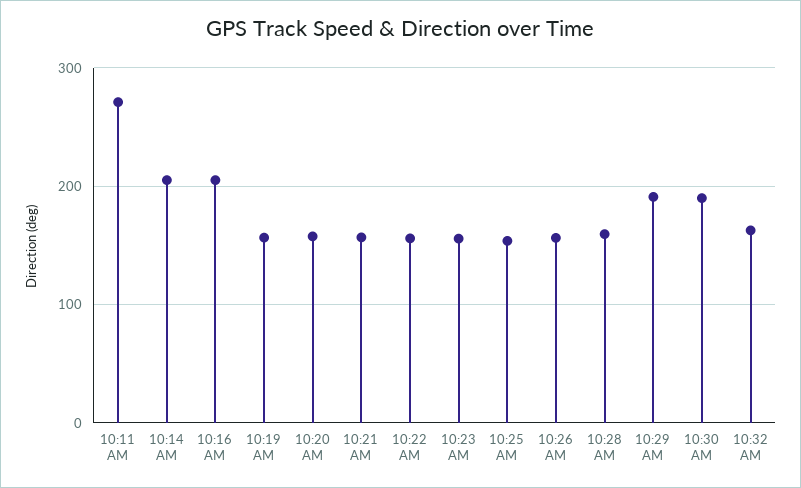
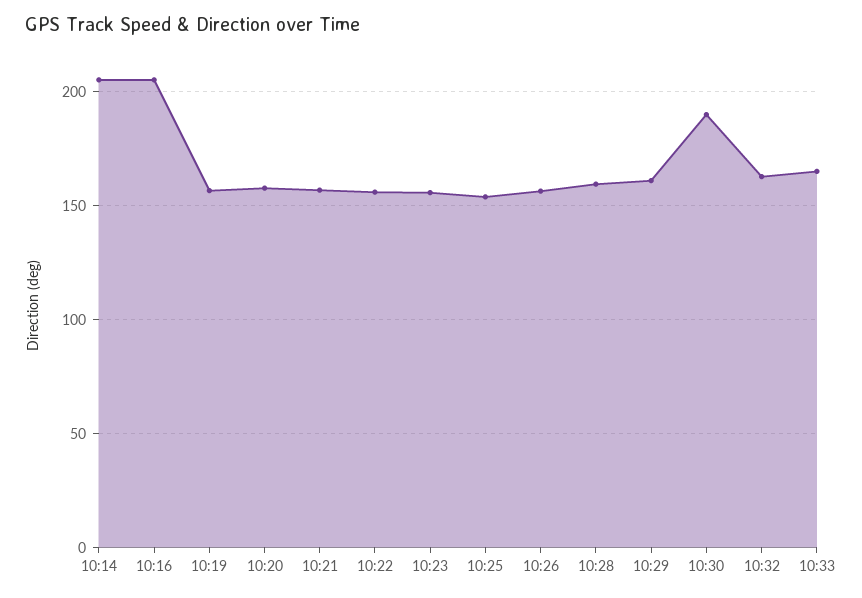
10:11 AM: 270 -> none
10:29 AM: 190 -> 160
10:33: none -> 165

